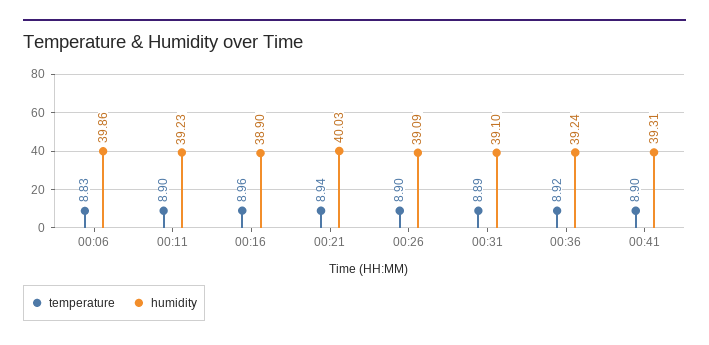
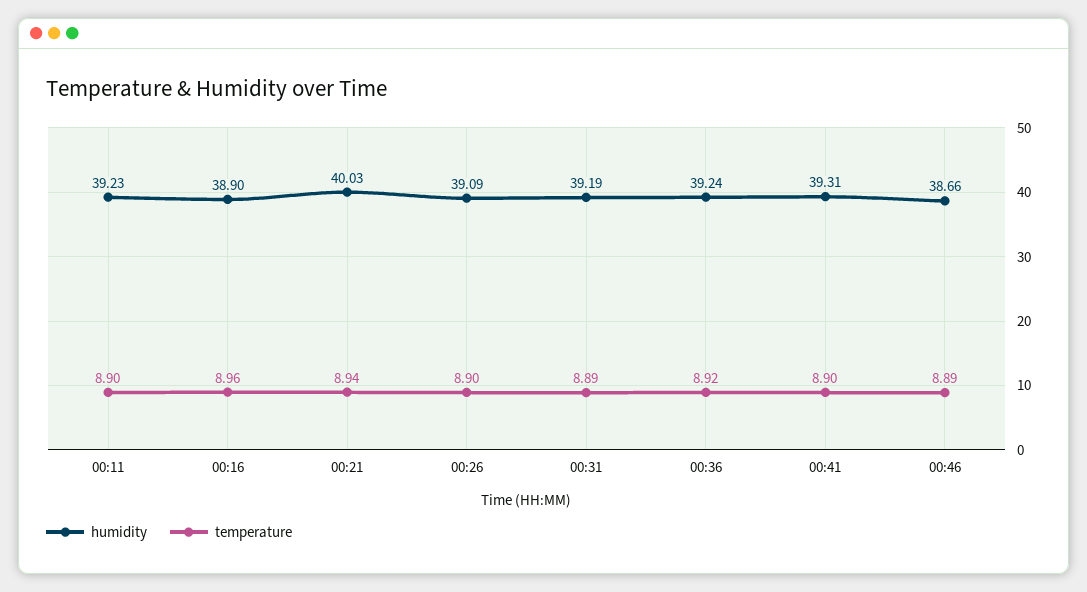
temperature, 00:06: 8.83 -> none
humidity, 00:06: 39.86 -> none
humidity, 00:31: 39.1 -> 39.19
humidity, 00:46: none -> 38.66
temperature, 00:46: none -> 8.89

